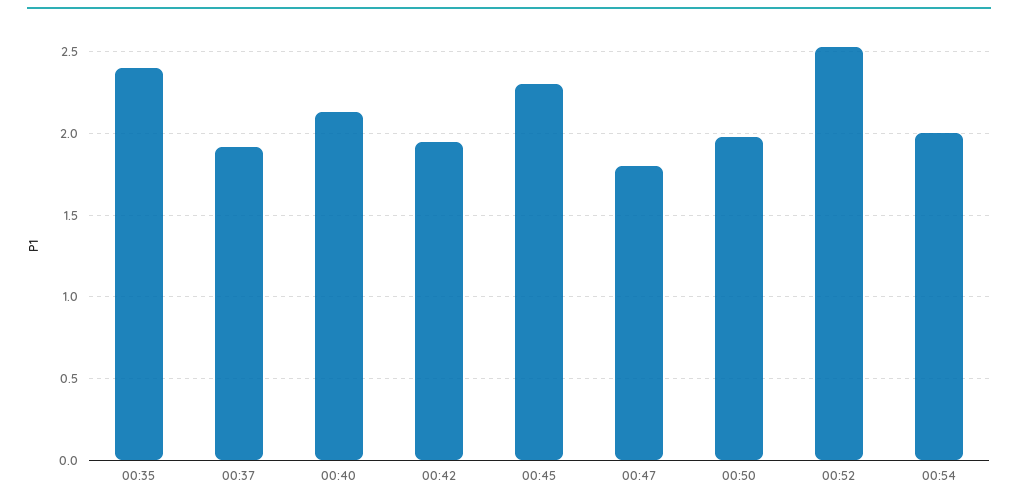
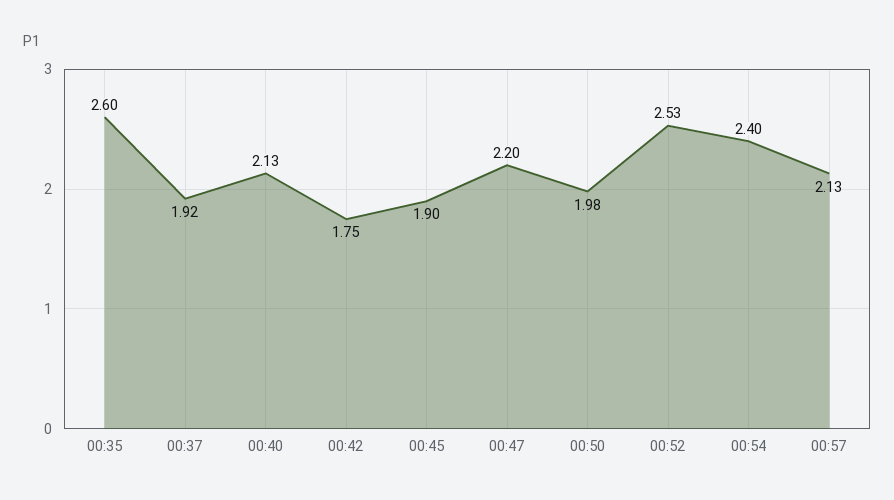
00:35: 2.4 -> 2.6
00:42: 1.95 -> 1.75
00:45: 2.3 -> 1.9
00:47: 1.8 -> 2.2
00:54: 2 -> 2.4
00:57: none -> 2.13

